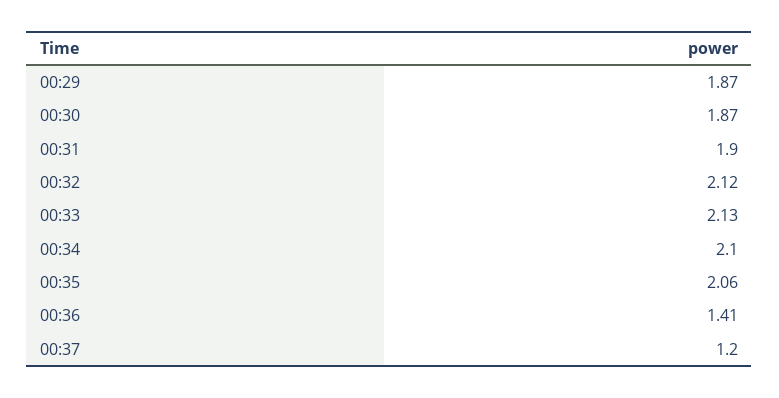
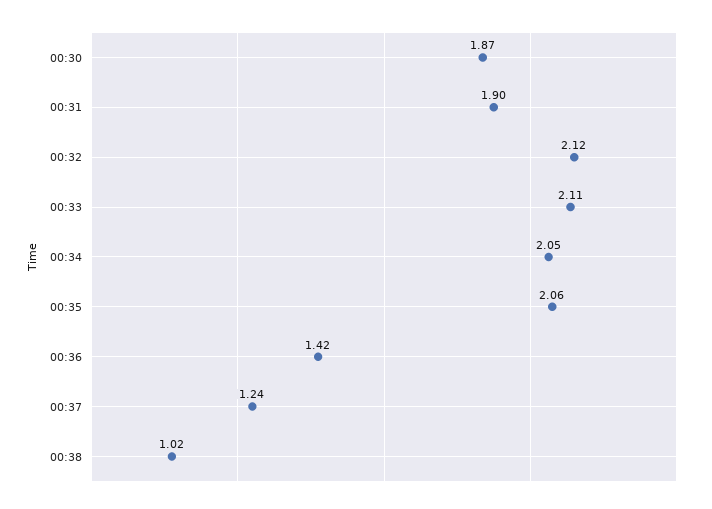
00:29: 1.87 -> none
00:33: 2.13 -> 2.11
00:34: 2.1 -> 2.05
00:36: 1.41 -> 1.42
00:37: 1.2 -> 1.24
00:38: none -> 1.02

